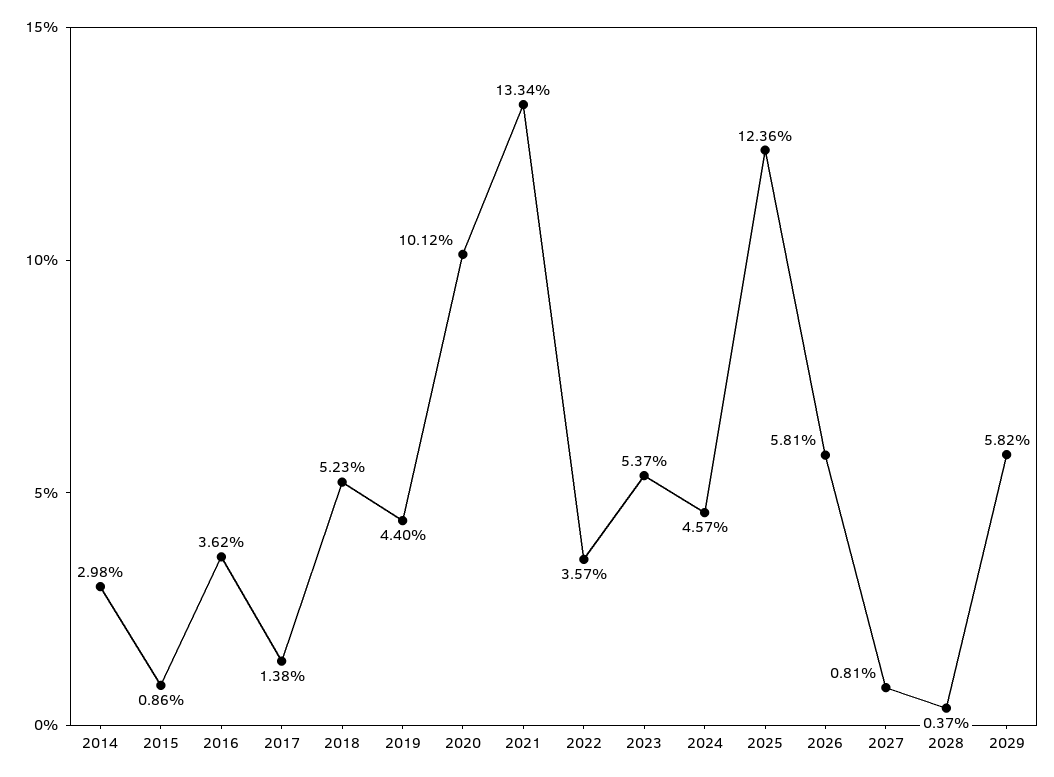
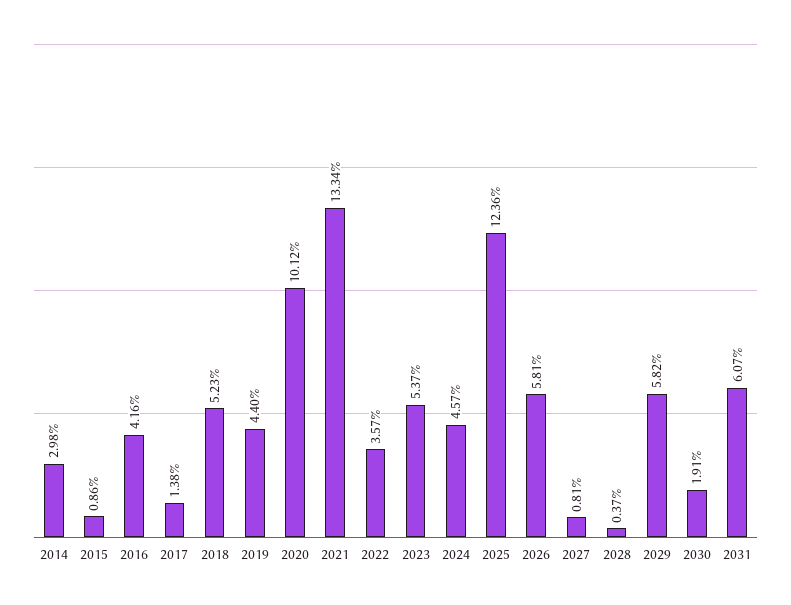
2016: 3.62 -> 4.16
2030: none -> 1.91
2031: none -> 6.07

